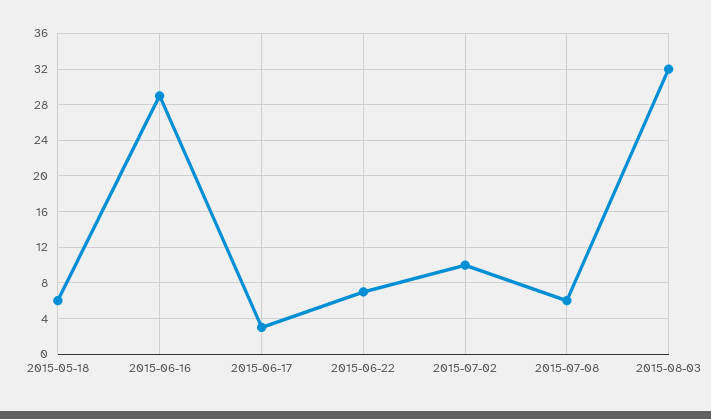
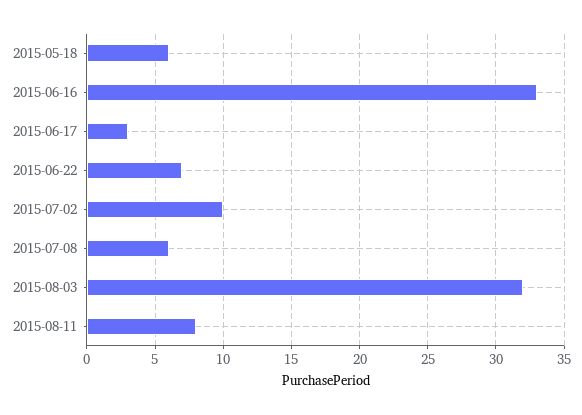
2015-06-16: 29 -> 33
2015-08-11: none -> 8

